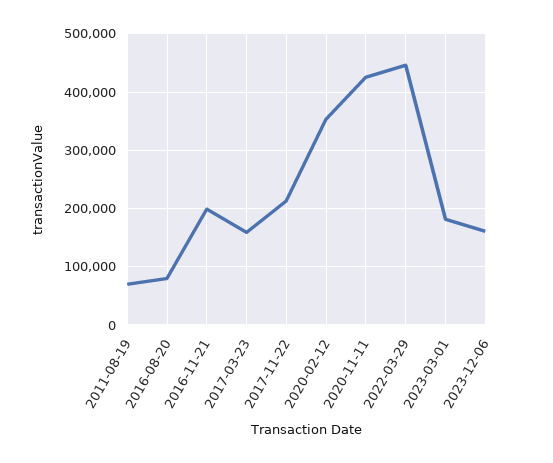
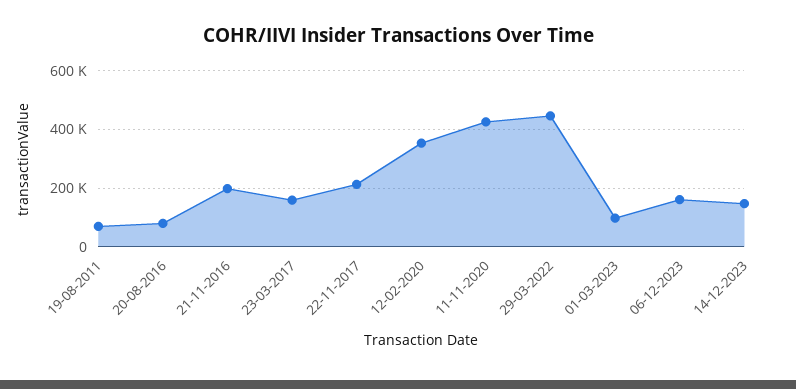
2023-03-01: 180000 -> 100000
14-12-2023: none -> 150000

